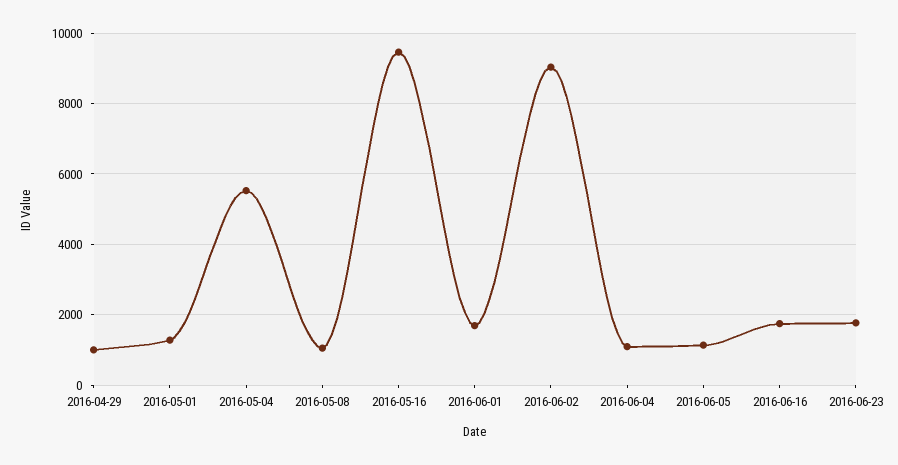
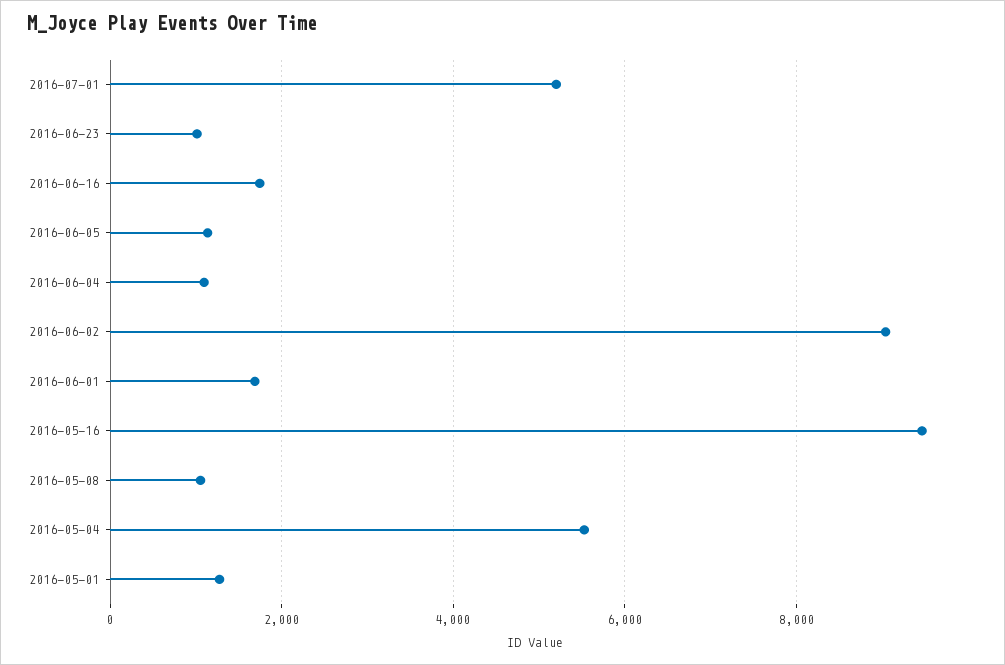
2016-04-29: 1000 -> none
2016-06-23: 1800 -> 1000
2016-07-01: none -> 5200

